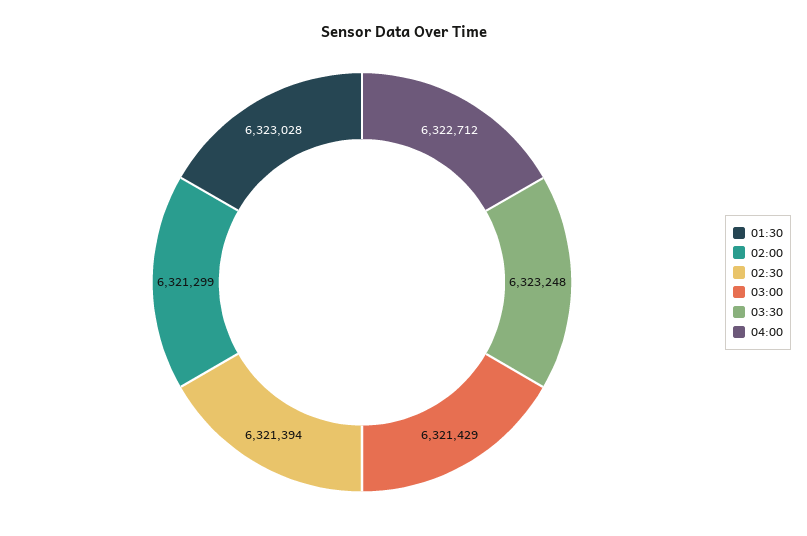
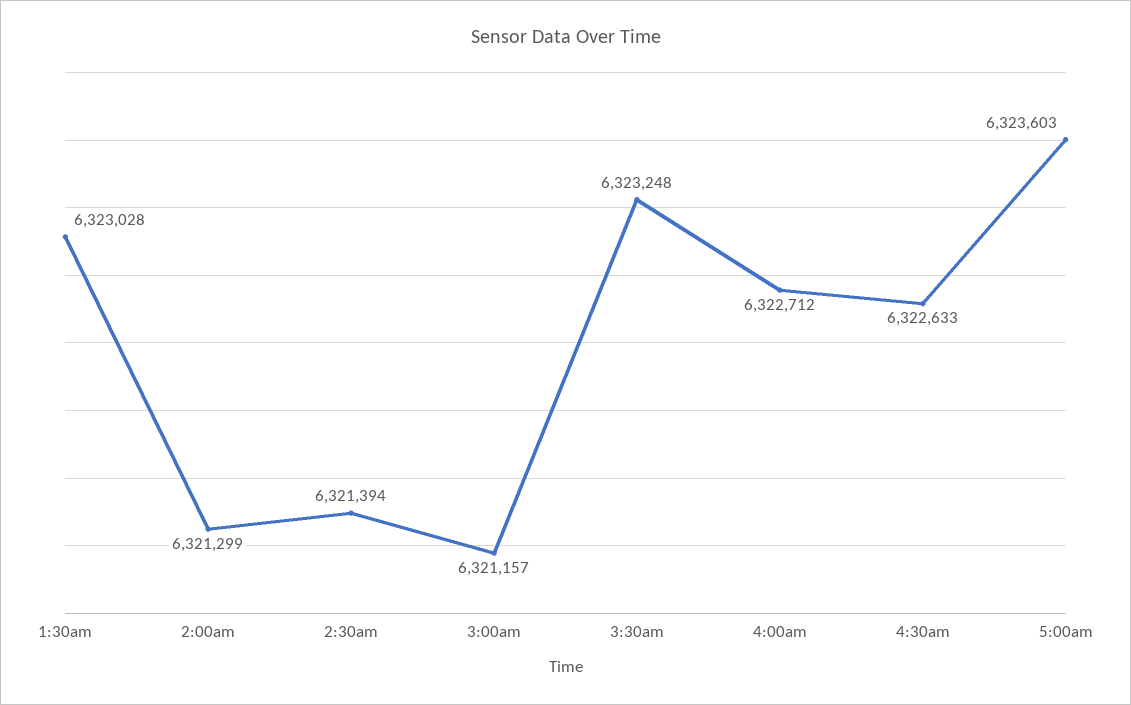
03:00: 6321429 -> 6321157
4:30am: none -> 6322633
5:00am: none -> 6323603

